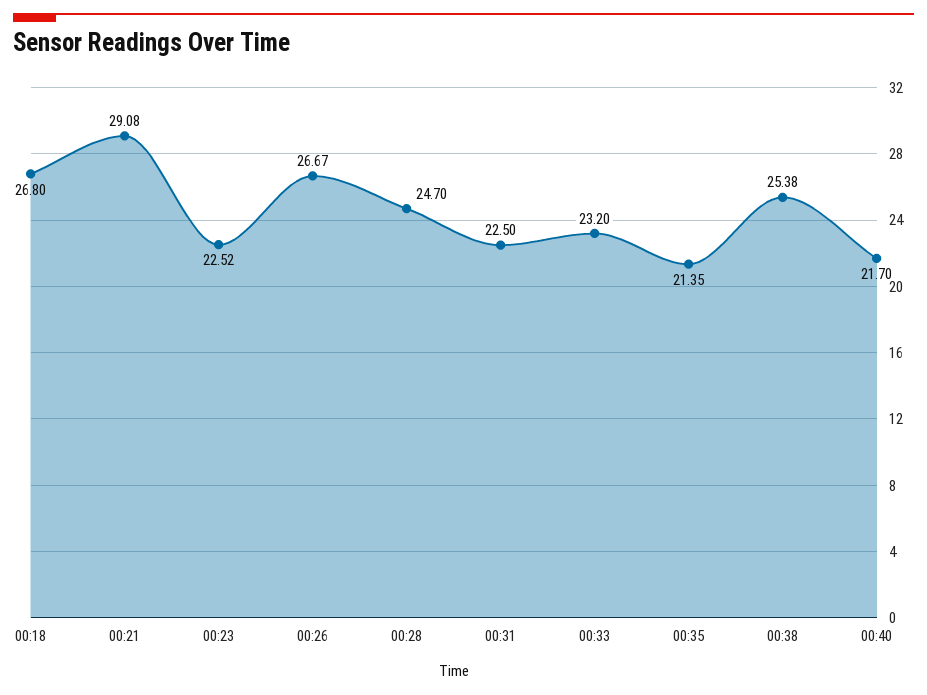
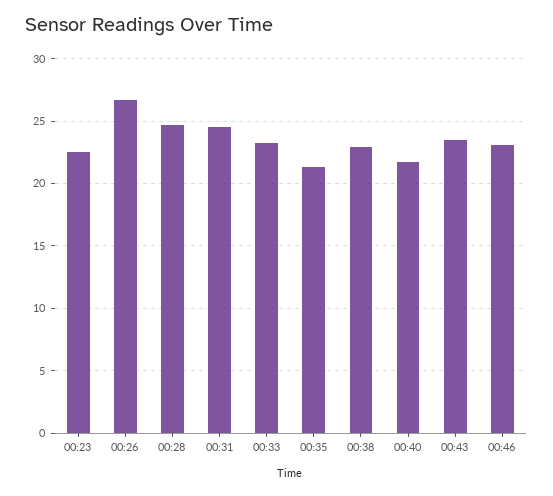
00:18: 26.8 -> none
00:21: 29.08 -> none
00:31: 22.5 -> 24.5
00:38: 25.38 -> 23
00:43: none -> 23.5
00:46: none -> 23

